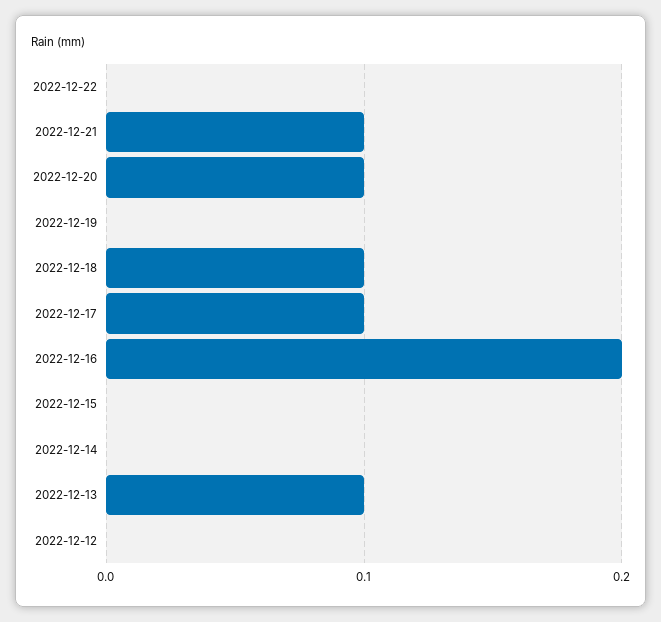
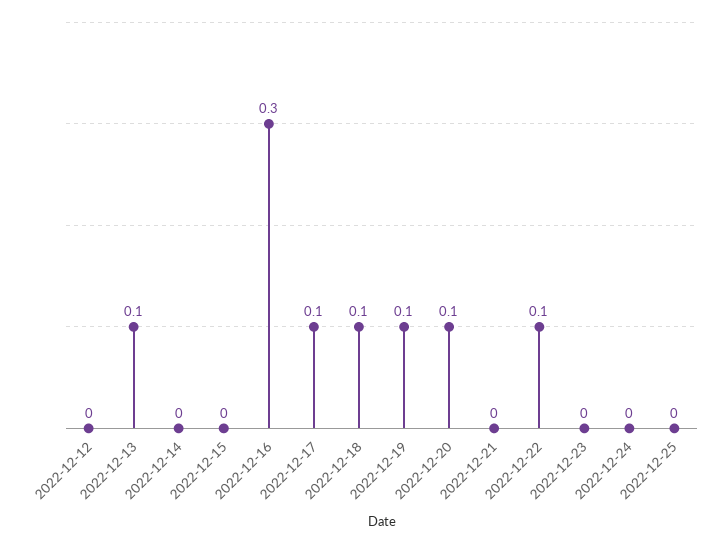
2022-12-22: 0 -> 0.1
2022-12-21: 0.1 -> 0
2022-12-19: 0 -> 0.1
2022-12-16: 0.2 -> 0.3
2022-12-23: none -> 0
2022-12-24: none -> 0
2022-12-25: none -> 0

